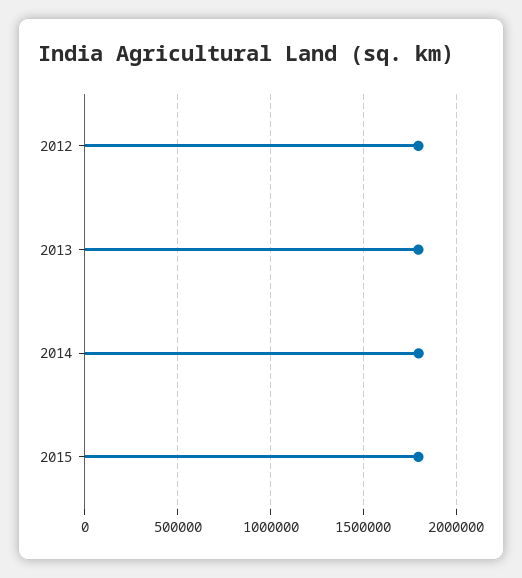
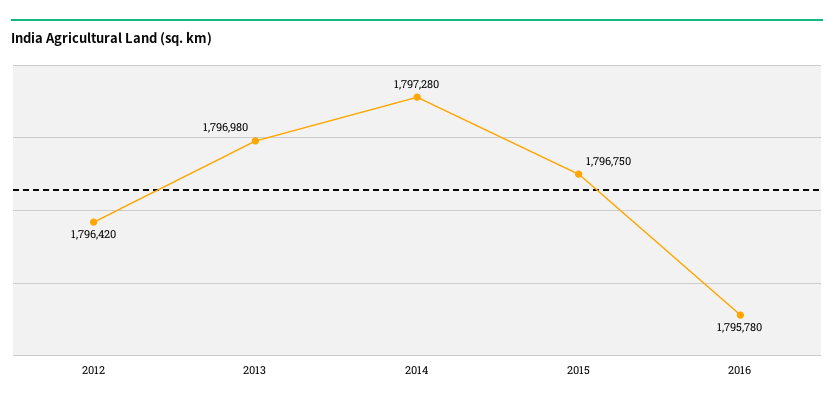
2016: none -> 1795780

